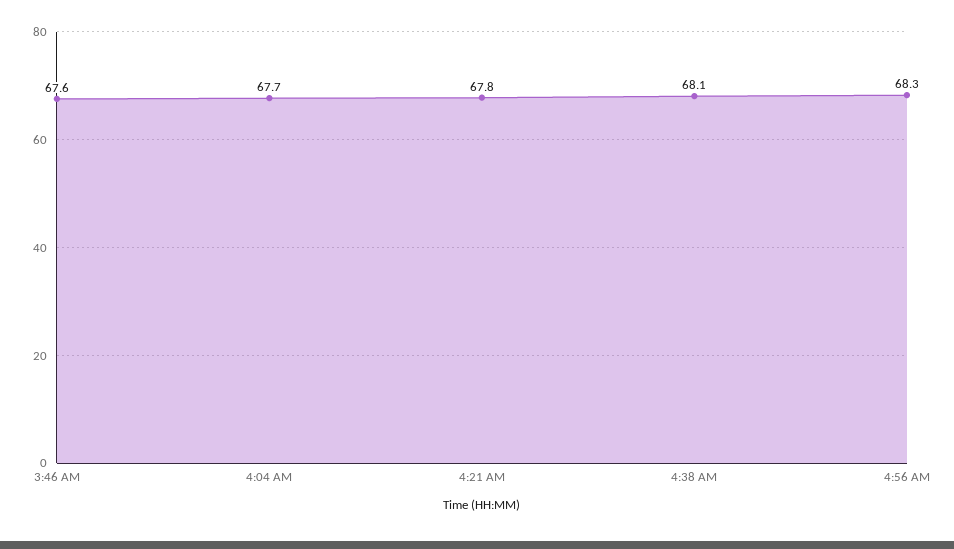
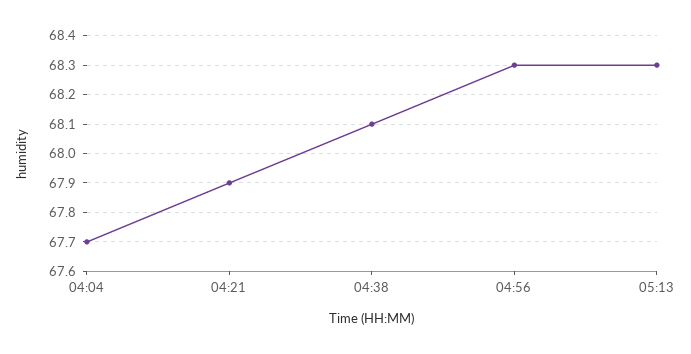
3:46 AM: 67.6 -> none
4:21 AM: 67.8 -> 67.9
05:13: none -> 68.3

